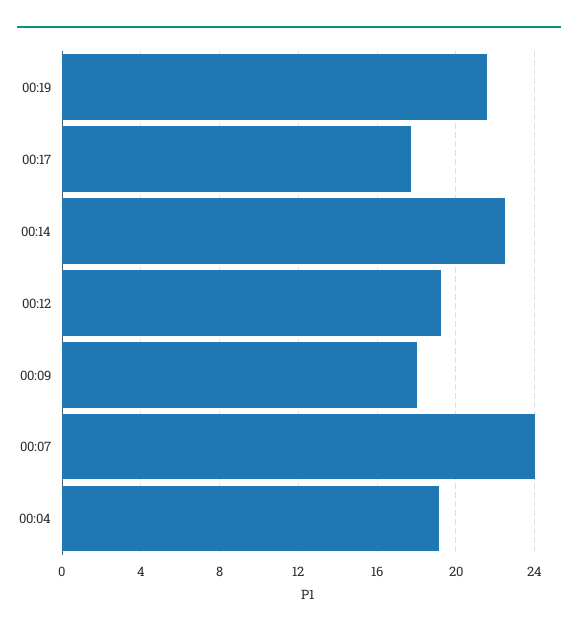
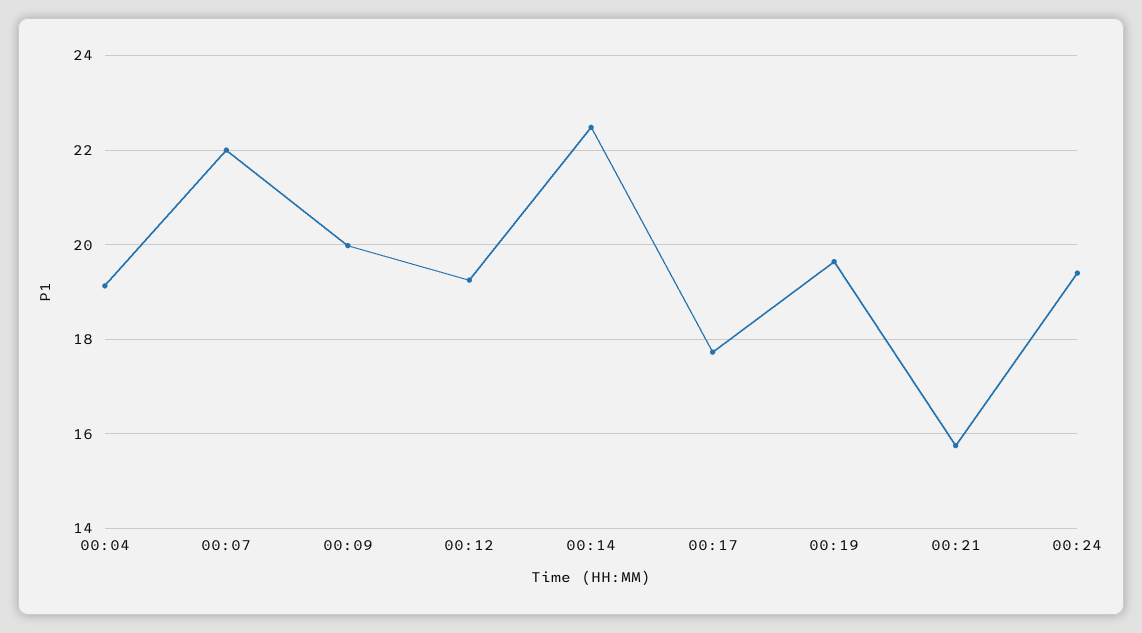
00:19: 21.5 -> 19.6
00:09: 18 -> 20
00:07: 24 -> 22
00:21: none -> 15.8
00:24: none -> 19.4

